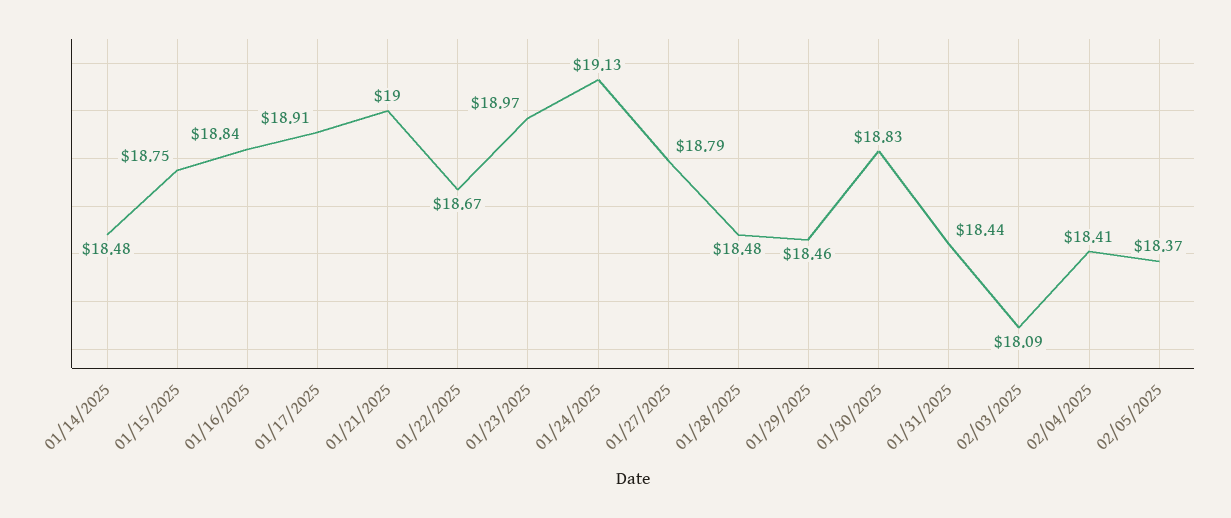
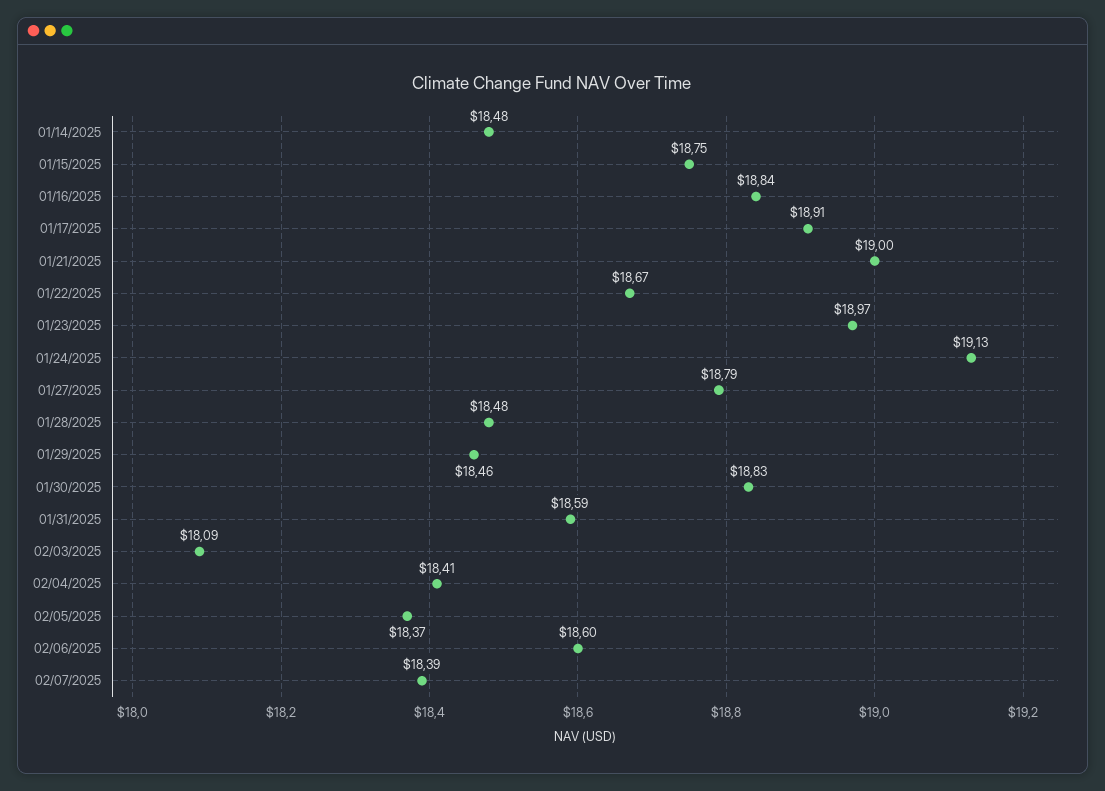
01/31/2025: 18.44 -> 18.59
02/06/2025: none -> 18.6
02/07/2025: none -> 18.39

